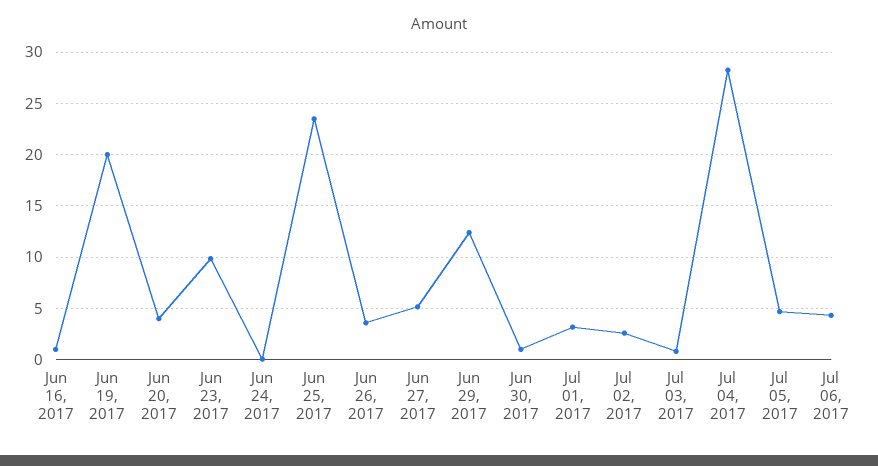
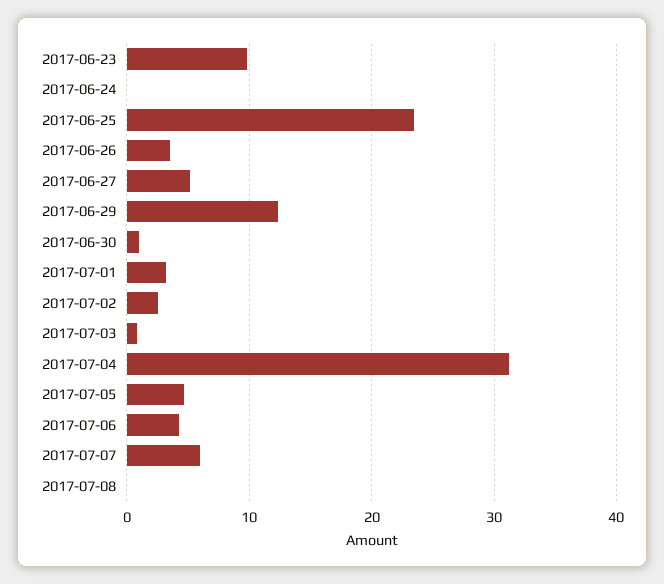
Jun 16, 2017: 1 -> none
Jun 19, 2017: 20 -> none
Jun 20, 2017: 4 -> none
Jul 04, 2017: 28 -> 31
2017-07-07: none -> 6
2017-07-08: none -> 0

